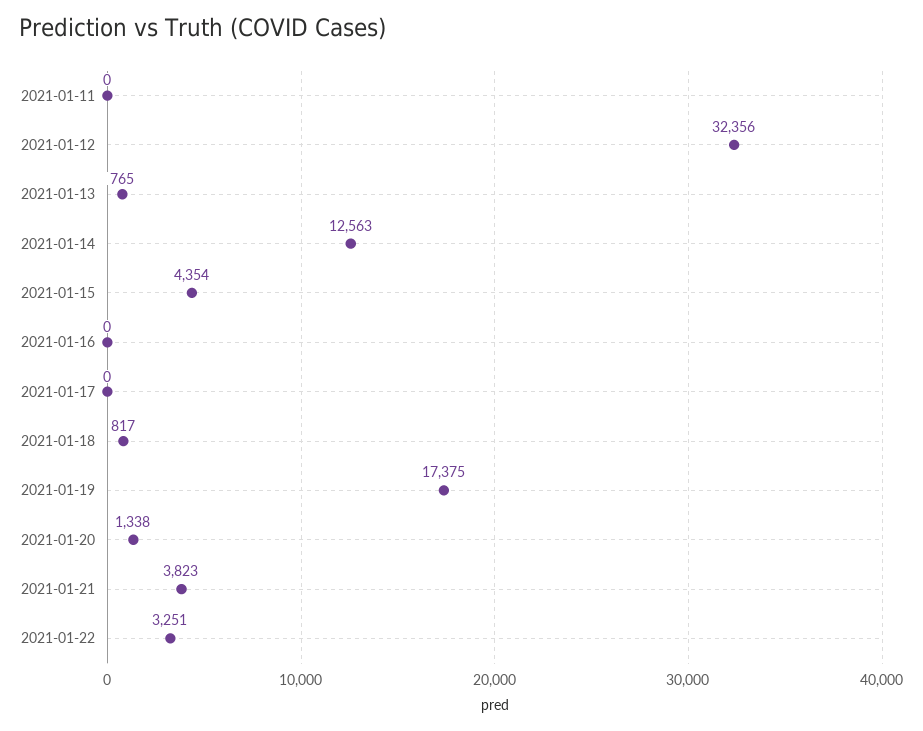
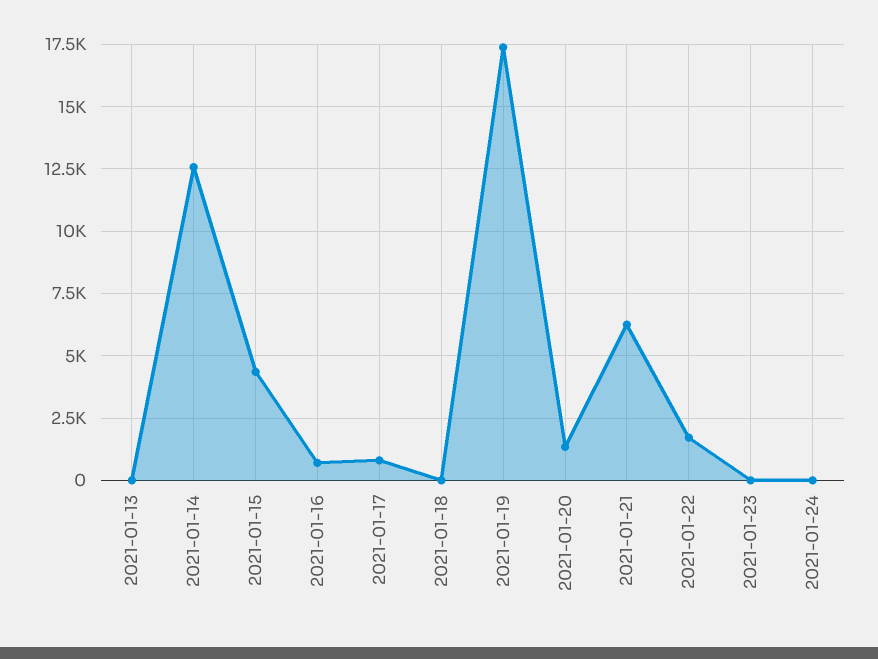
2021-01-11: 0 -> none
2021-01-12: 32356 -> none
2021-01-13: 765 -> 0
2021-01-16: 0 -> 750
2021-01-17: 0 -> 750
2021-01-18: 817 -> 0
2021-01-21: 3823 -> 6250
2021-01-22: 3251 -> 1750
2021-01-23: none -> 0
2021-01-24: none -> 0

